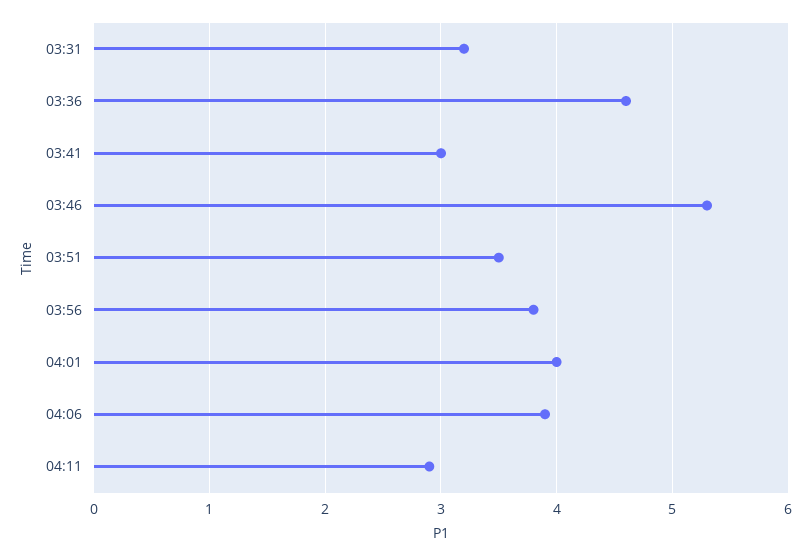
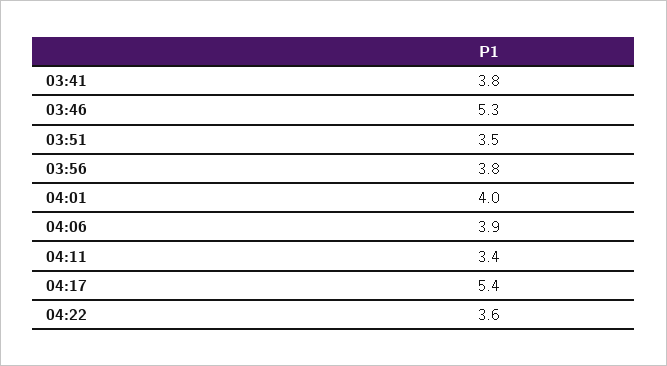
03:31: 3.2 -> none
03:36: 4.6 -> none
03:41: 3 -> 3.8
04:11: 2.9 -> 3.4
04:17: none -> 5.4
04:22: none -> 3.6

